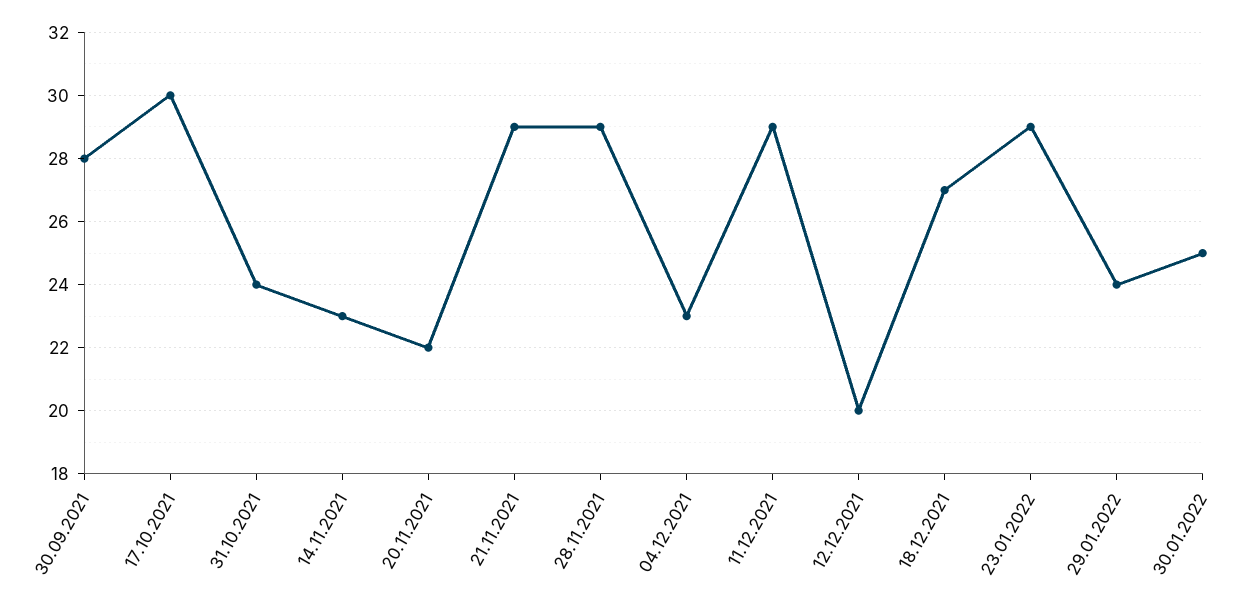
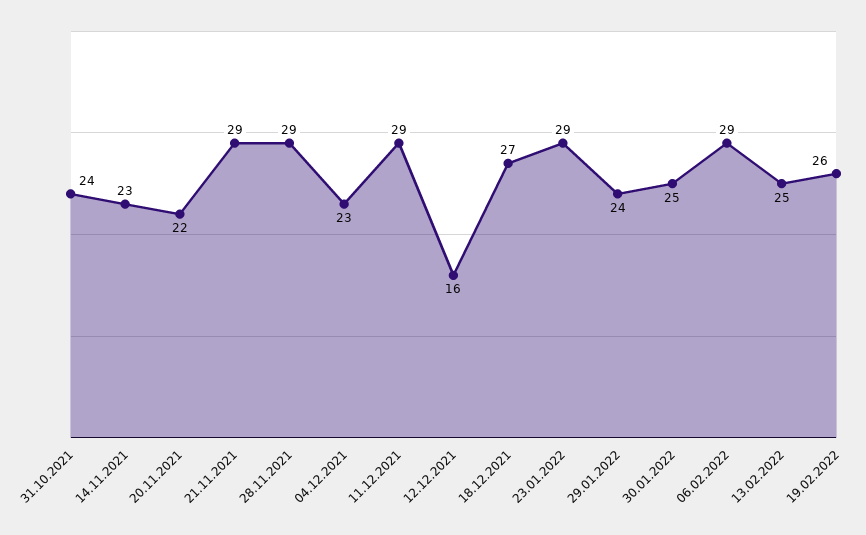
30.09.2021: 28 -> none
17.10.2021: 30 -> none
12.12.2021: 20 -> 16
06.02.2022: none -> 29
13.02.2022: none -> 25
19.02.2022: none -> 26

